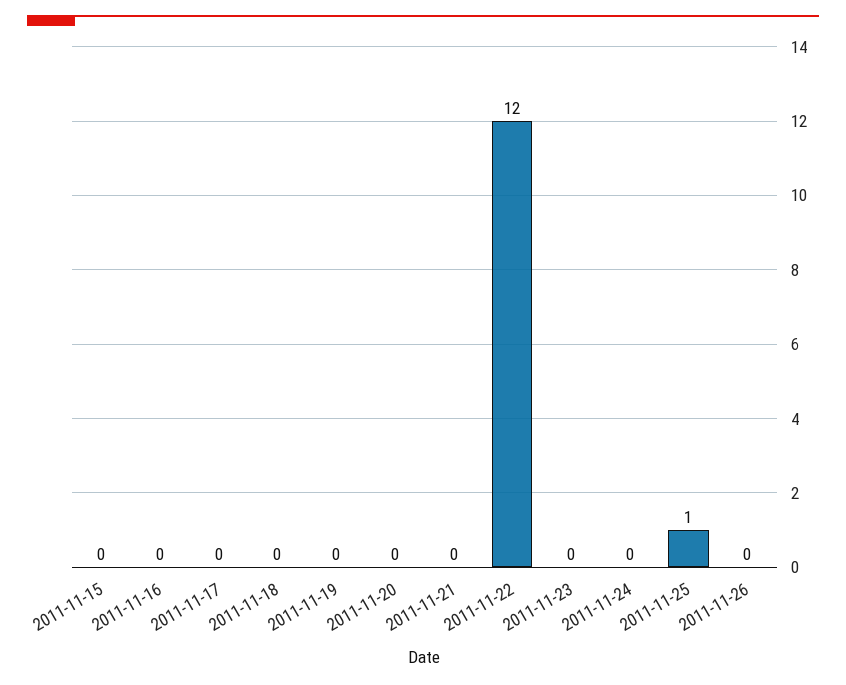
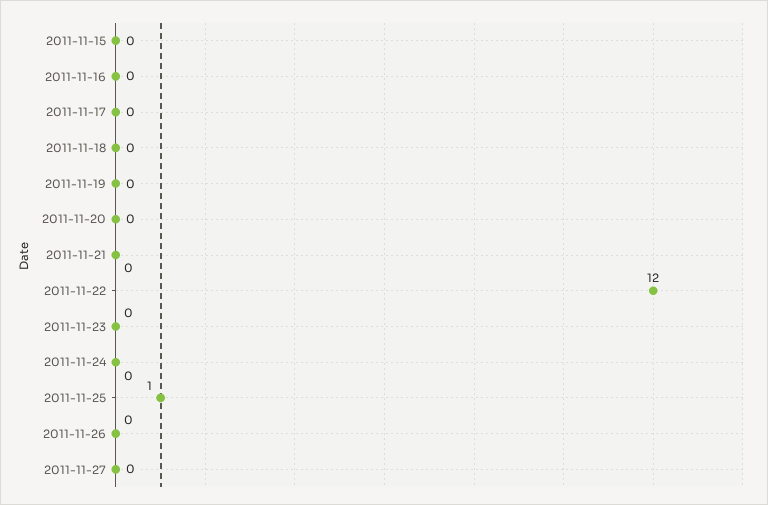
2011-11-27: none -> 0

